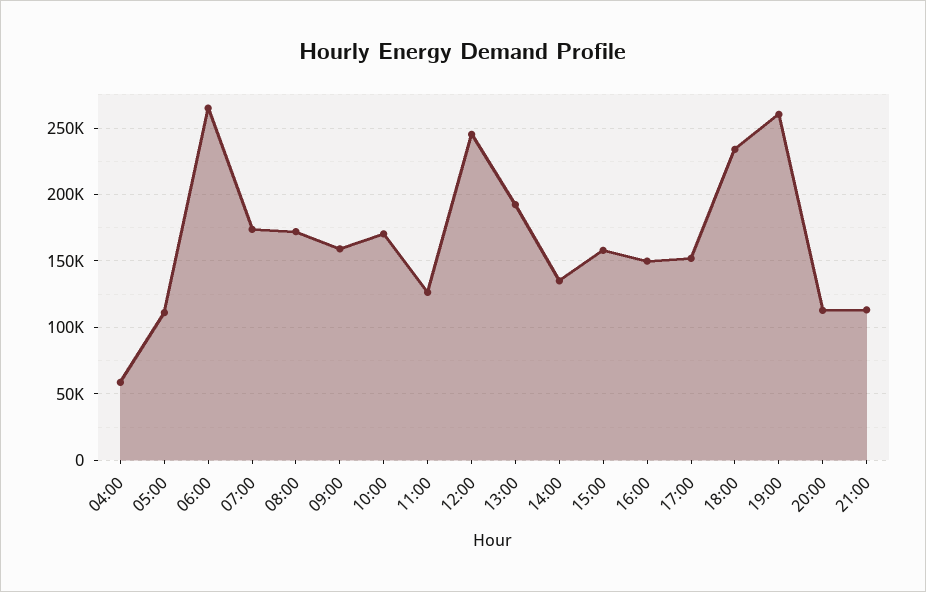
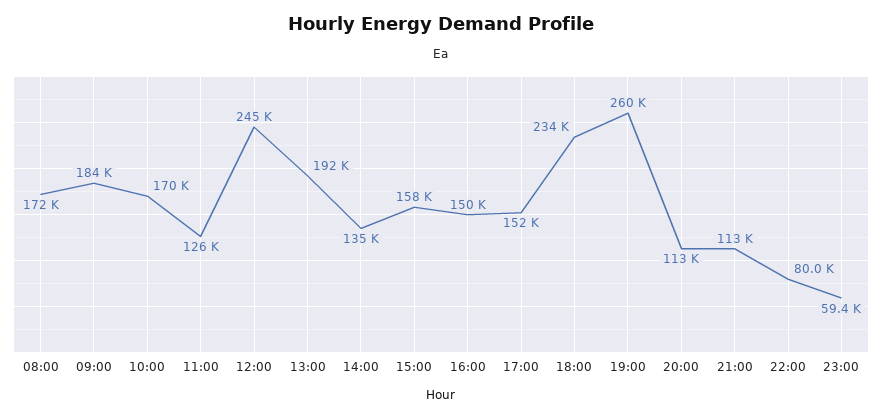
04:00: 60000 -> none
05:00: 110000 -> none
06:00: 265000 -> none
07:00: 175000 -> none
09:00: 160000 -> 184000
22:00: none -> 80000
23:00: none -> 59400

